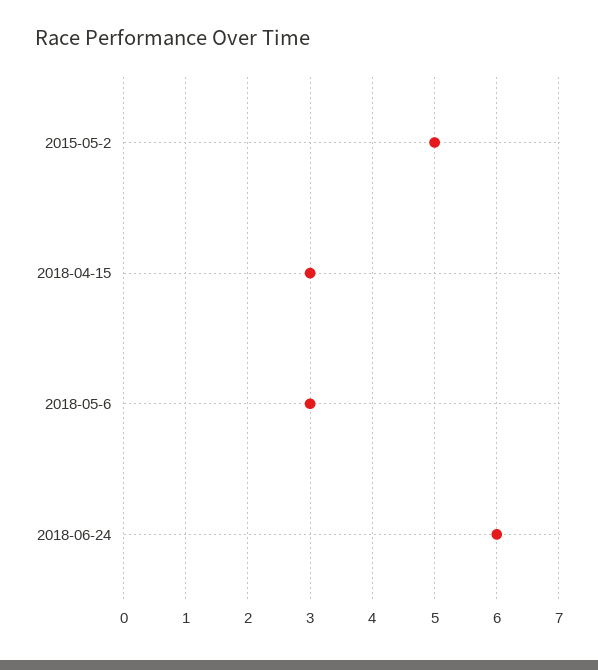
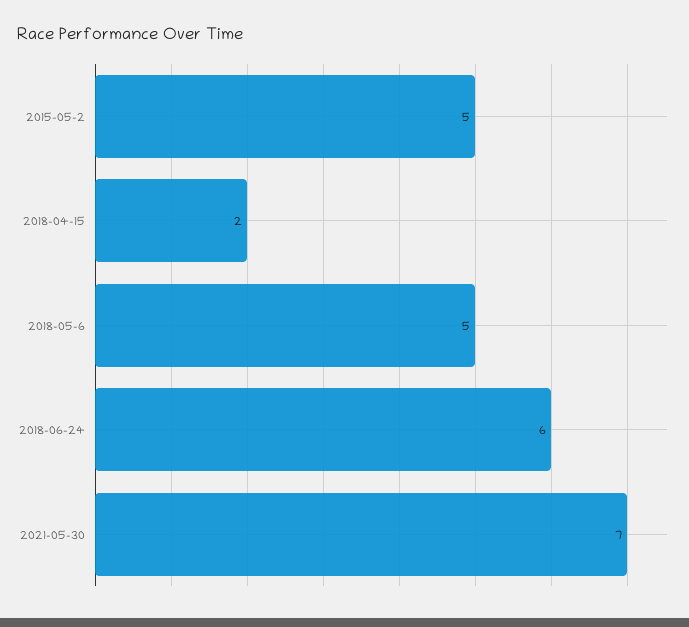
2018-04-15: 3 -> 2
2018-05-6: 3 -> 5
2021-05-30: none -> 7

